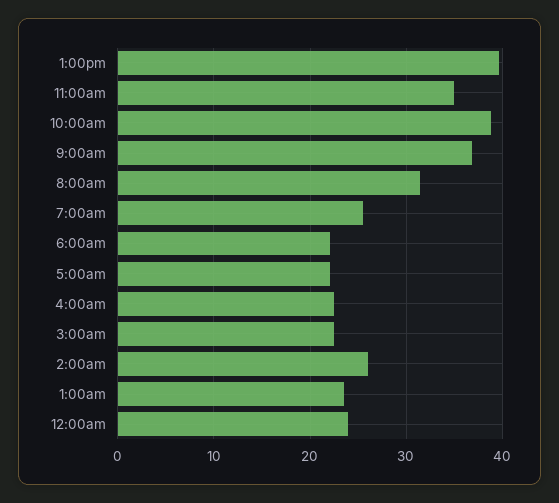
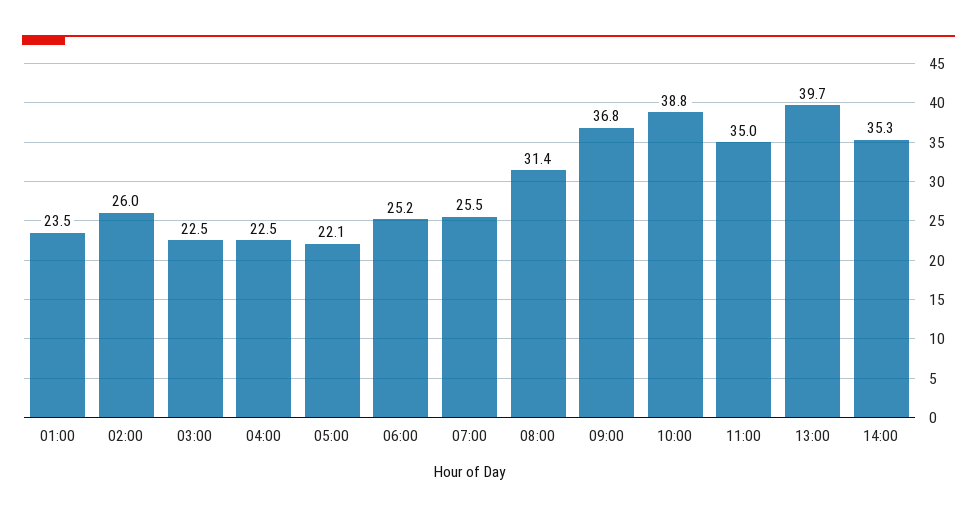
6:00am: 22 -> 25.2
12:00am: 24 -> none
14:00: none -> 35.3

